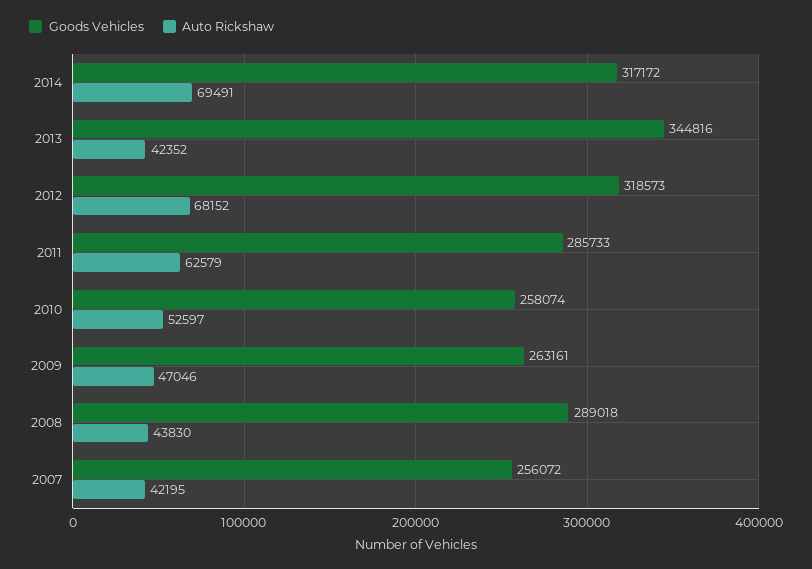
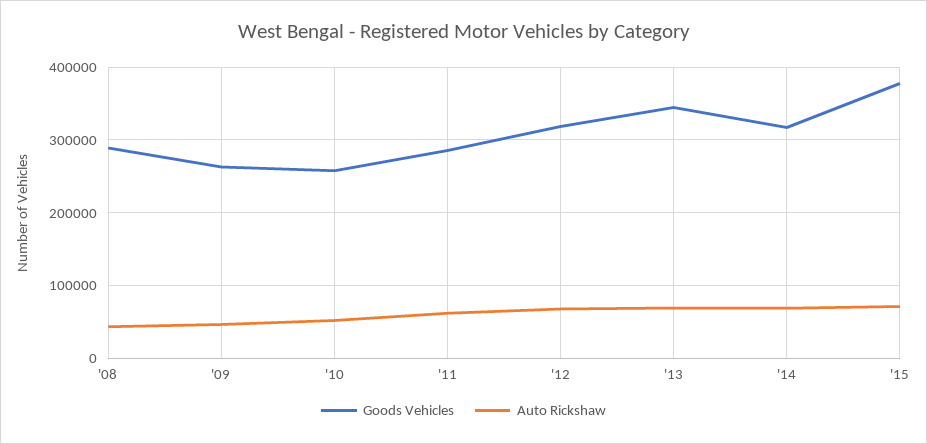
Auto Rickshaw, 2013: 42352 -> 70000
Goods Vehicles, 2007: 256072 -> none
Auto Rickshaw, 2007: 42195 -> none
Goods Vehicles, '15: none -> 380000
Auto Rickshaw, '15: none -> 70000

